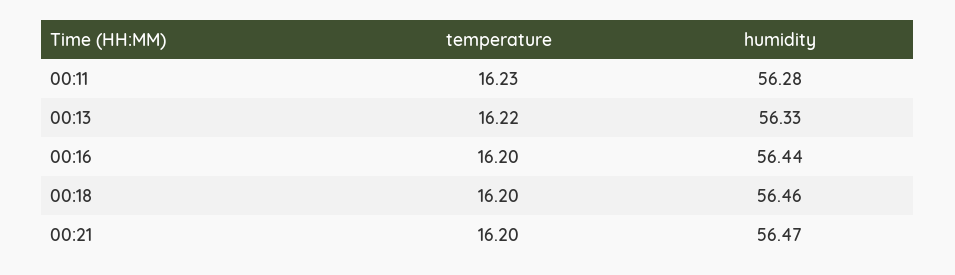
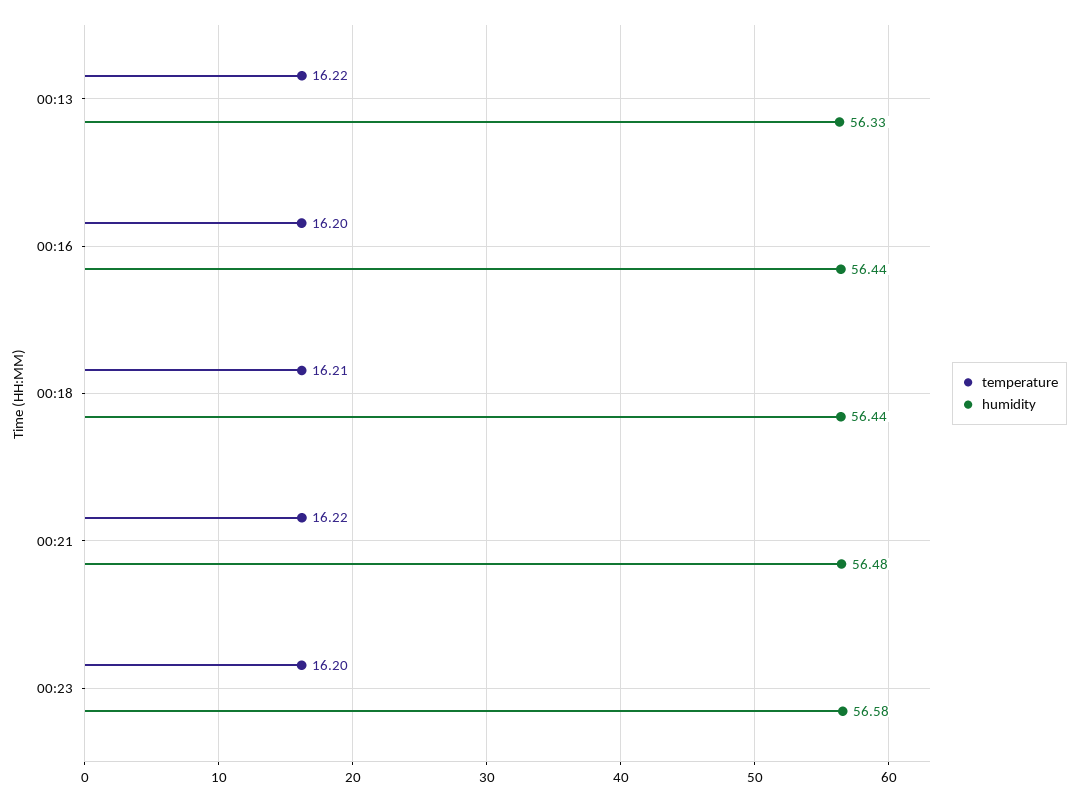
temperature, 00:11: 16.23 -> none
humidity, 00:11: 56.28 -> none
temperature, 00:18: 16.2 -> 16.21
humidity, 00:18: 56.46 -> 56.44
temperature, 00:21: 16.2 -> 16.22
humidity, 00:21: 56.47 -> 56.48
temperature, 00:23: none -> 16.2
humidity, 00:23: none -> 56.58

